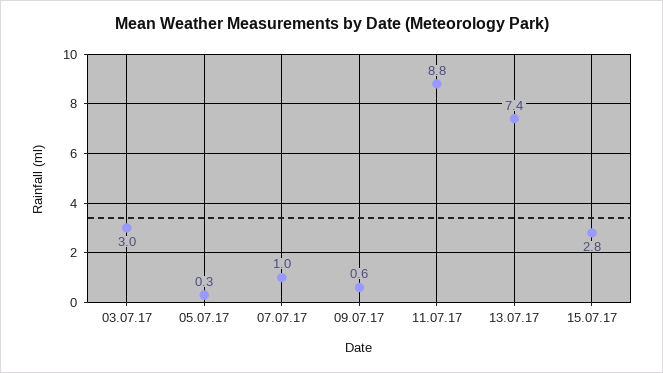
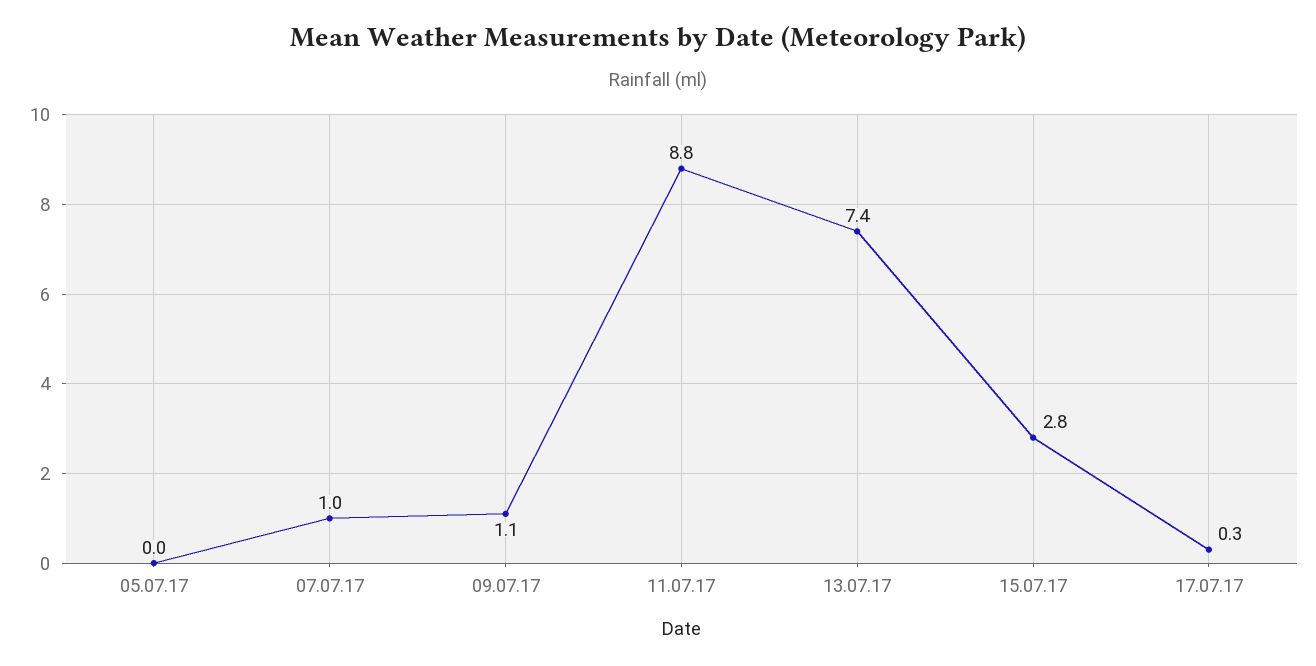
03.07.17: 3 -> none
05.07.17: 0.3 -> 0
09.07.17: 0.6 -> 1.1
17.07.17: none -> 0.3

